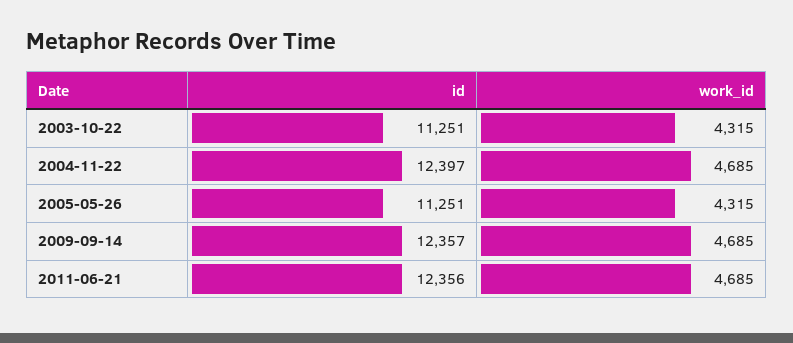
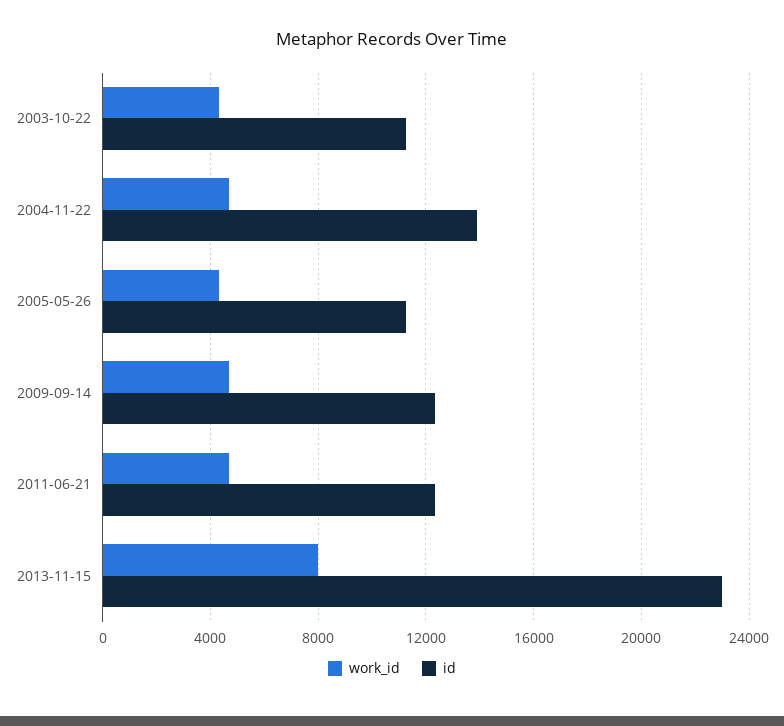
id, 2004-11-22: 12397 -> 14000
work_id, 2013-11-15: none -> 8000
id, 2013-11-15: none -> 23000

